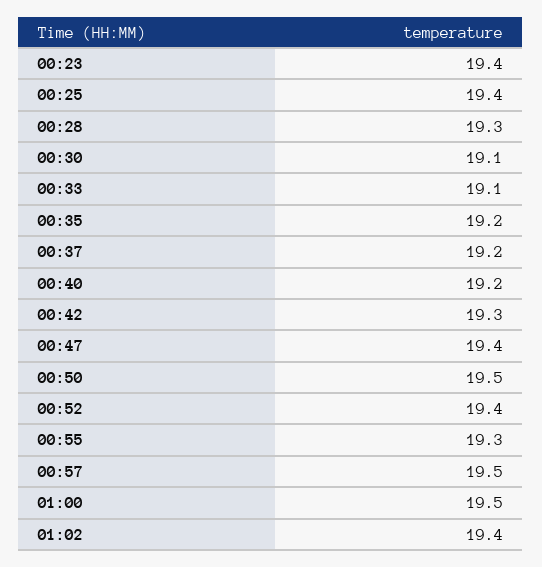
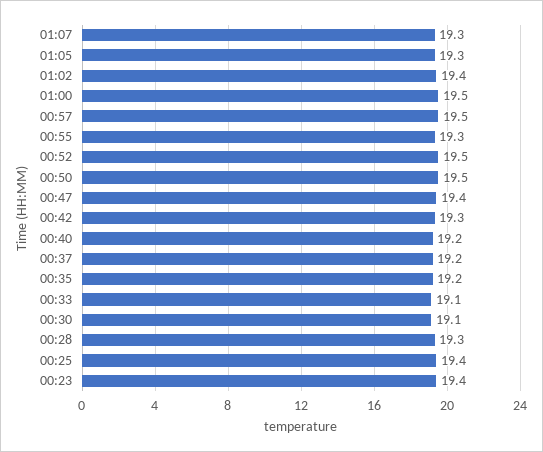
00:52: 19.4 -> 19.5
01:07: none -> 19.3
01:05: none -> 19.3

